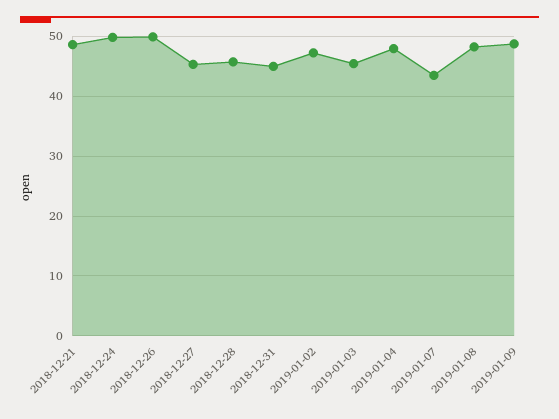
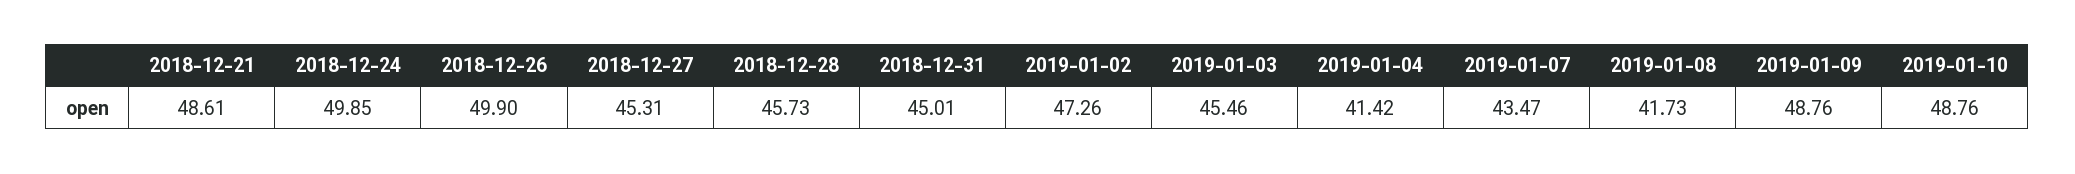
2019-01-04: 48 -> 41.42
2019-01-08: 48 -> 41.73
2019-01-10: none -> 48.76

